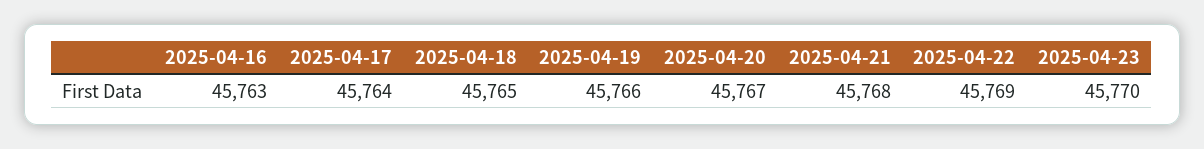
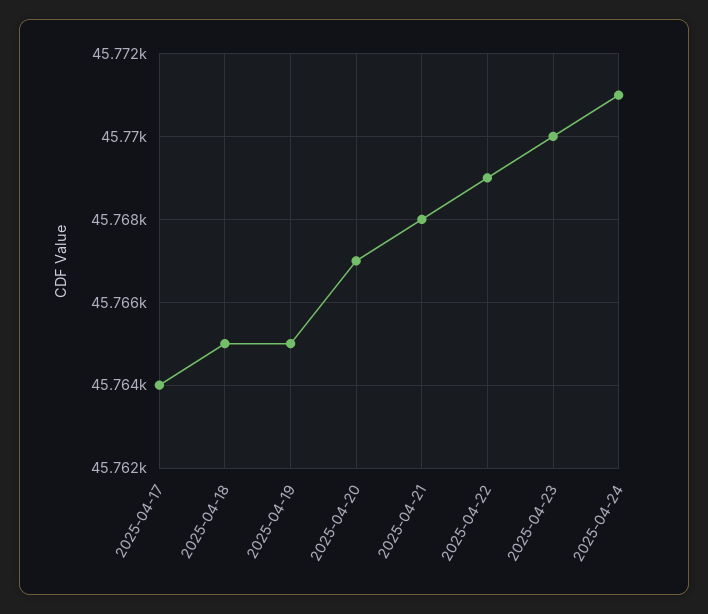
2025-04-16: 45763 -> none
2025-04-19: 45766 -> 45765
2025-04-24: none -> 45771

